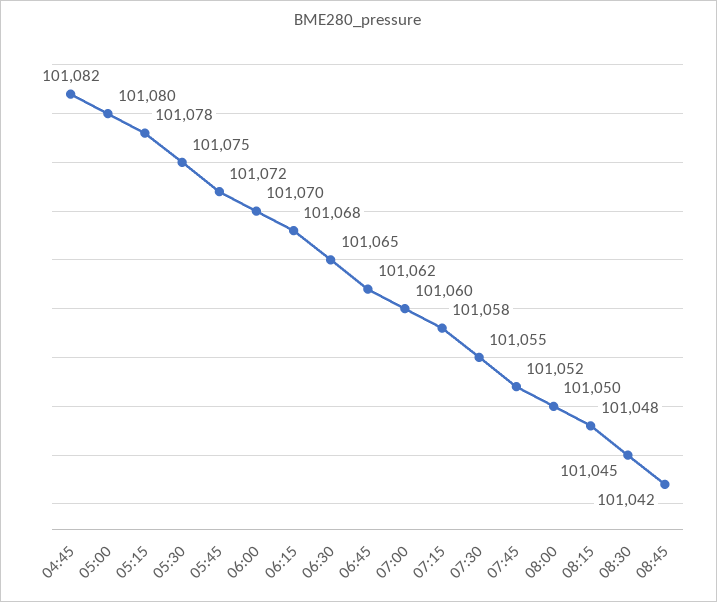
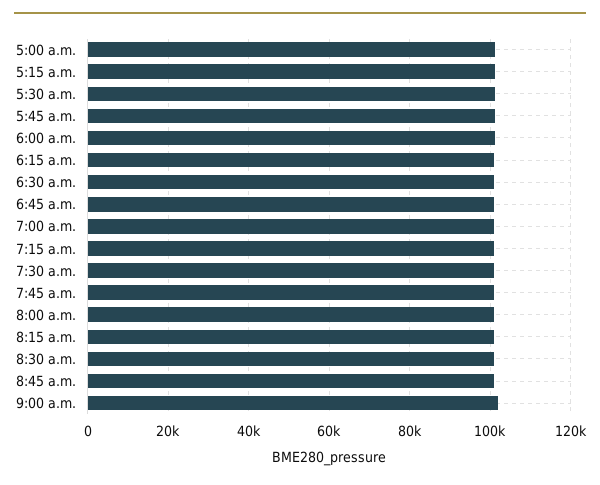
04:45: 101082 -> none
9:00 a.m.: none -> 102000

